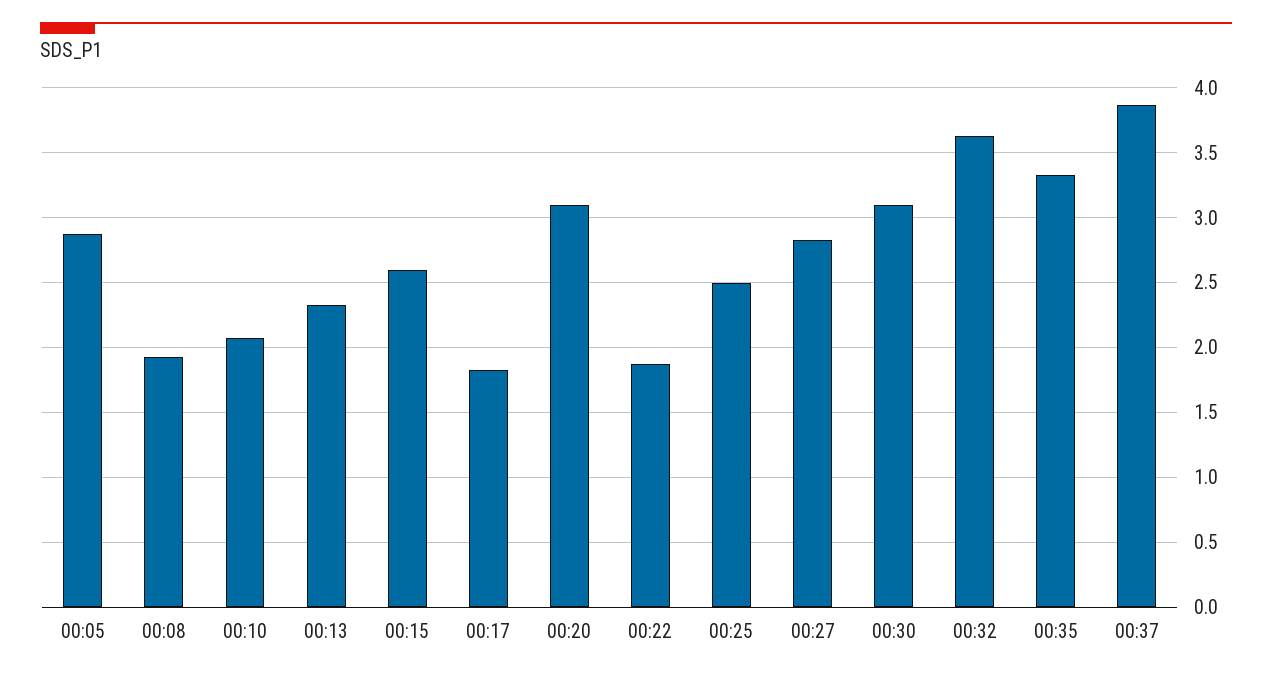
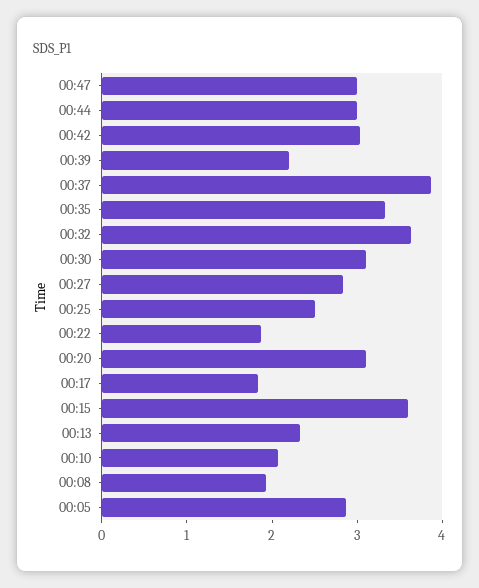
00:15: 2.6 -> 3.6
00:47: none -> 3
00:44: none -> 3
00:42: none -> 3
00:39: none -> 2.2

